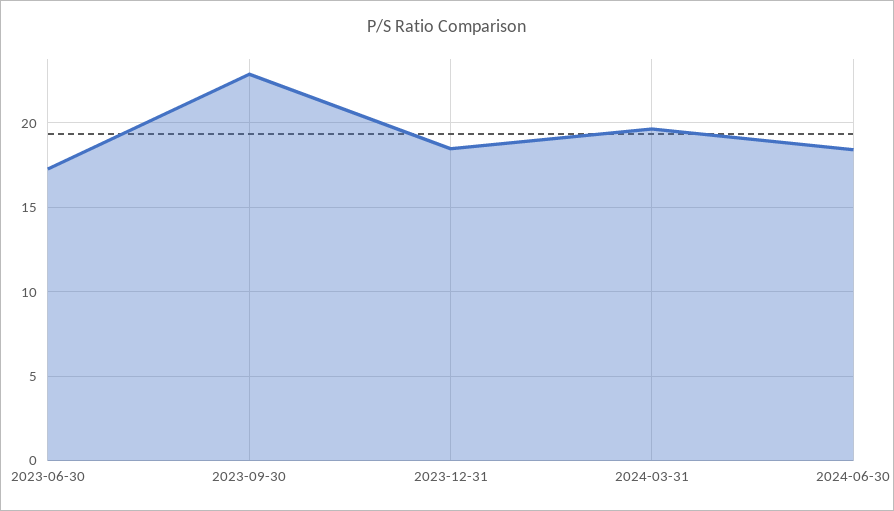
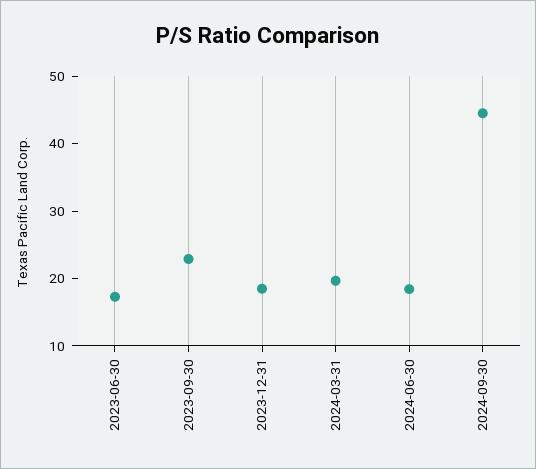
2024-09-30: none -> 44

